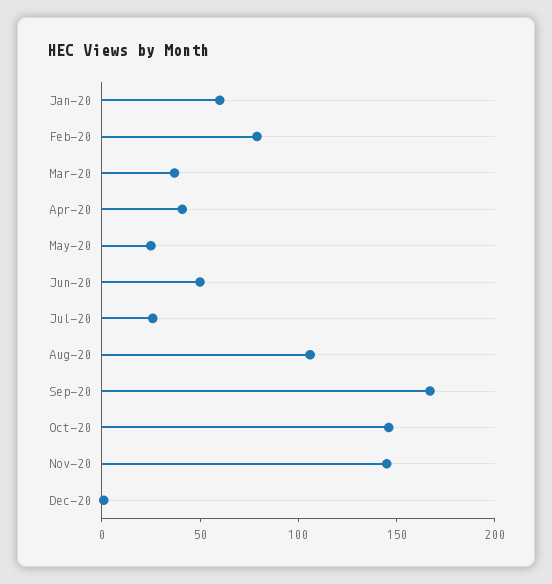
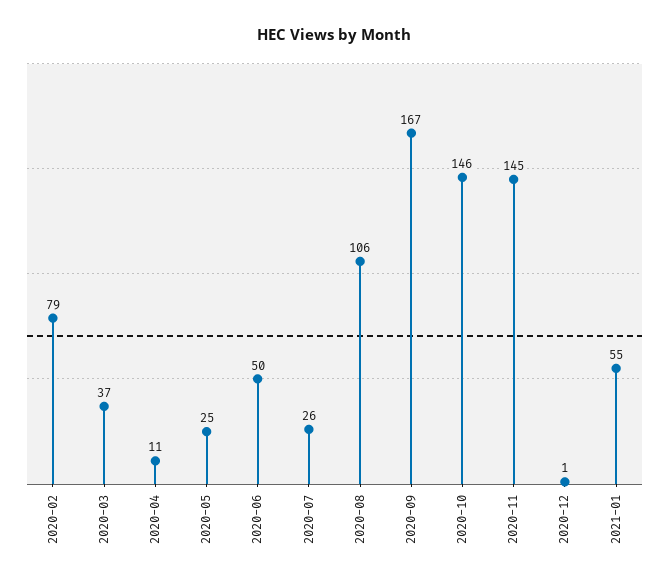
Jan-20: 60 -> none
Apr-20: 40 -> 11
2021-01: none -> 55

